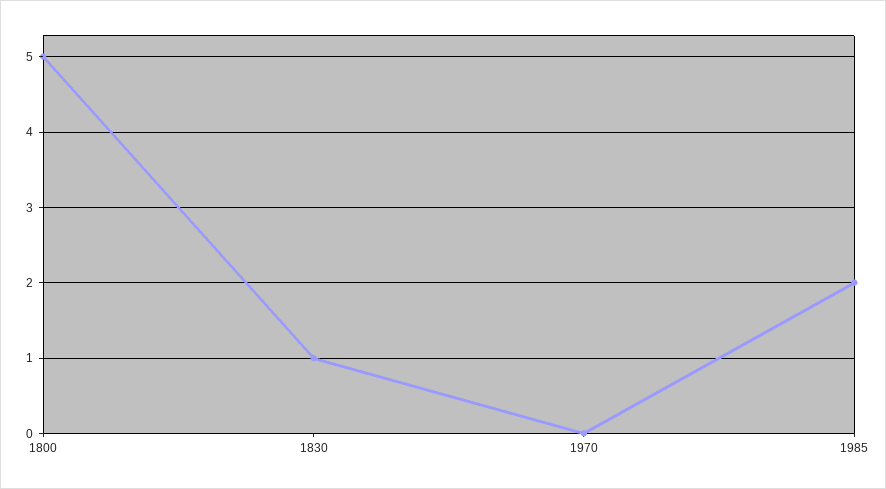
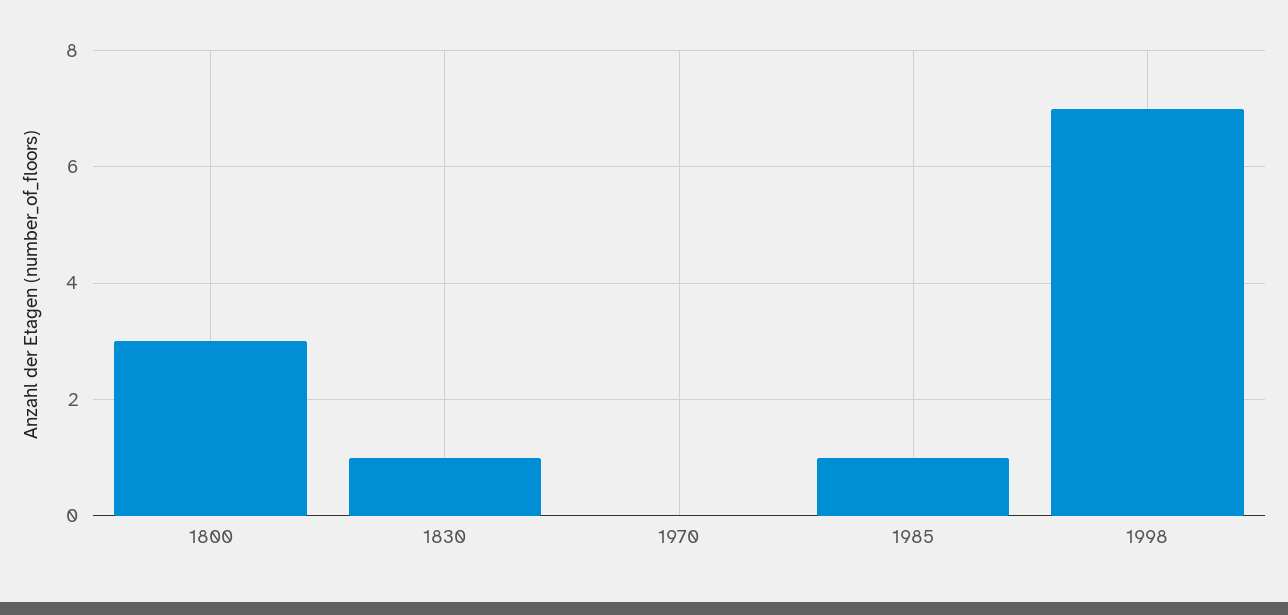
1800: 5 -> 3
1985: 2 -> 1
1998: none -> 7

